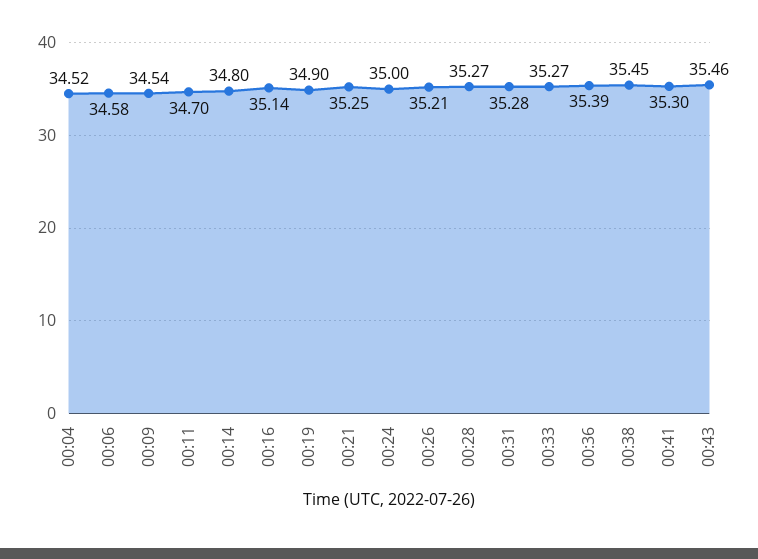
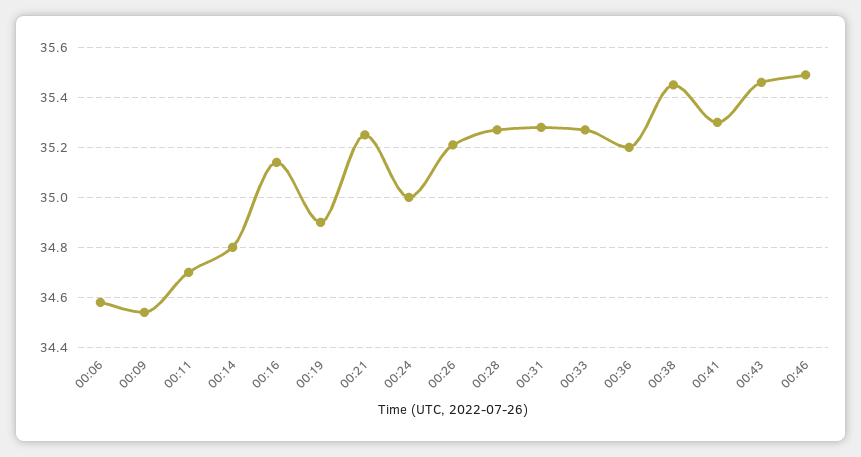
00:04: 34.52 -> none
00:36: 35.39 -> 35.2
00:46: none -> 35.5

